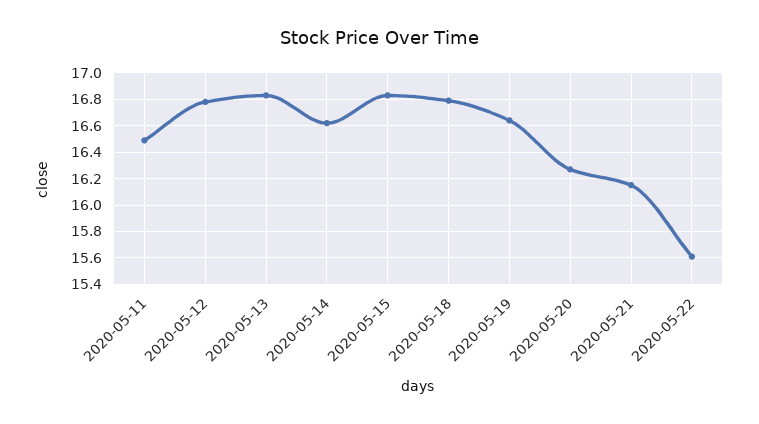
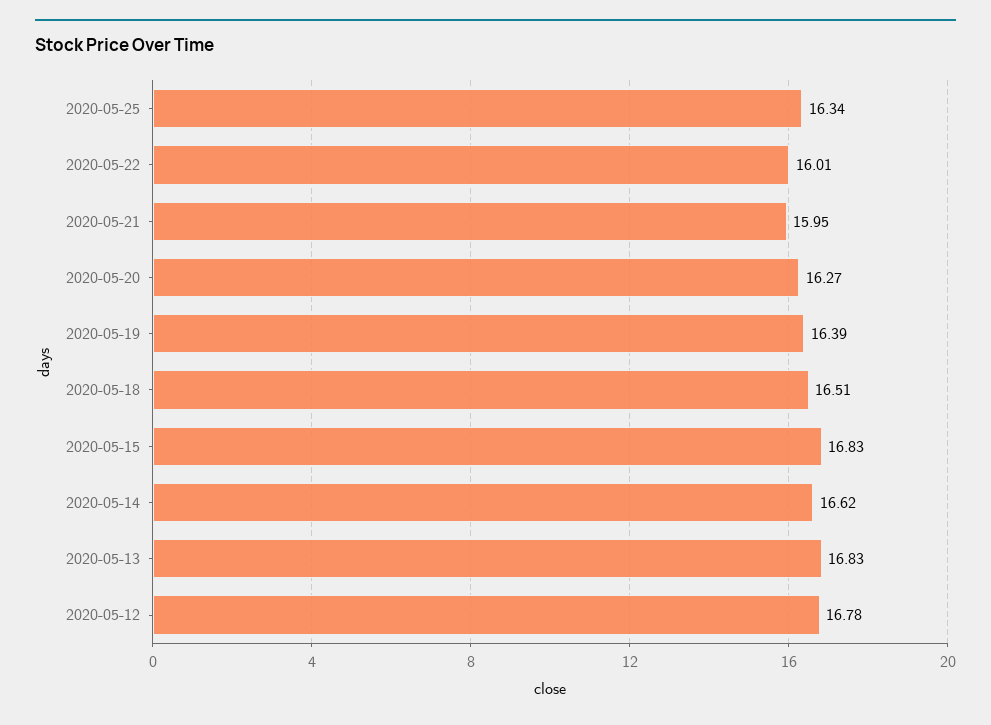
2020-05-11: 16.5 -> none
2020-05-18: 16.8 -> 16.51
2020-05-19: 16.65 -> 16.39
2020-05-21: 16.15 -> 15.95
2020-05-22: 15.6 -> 16.01
2020-05-25: none -> 16.34

